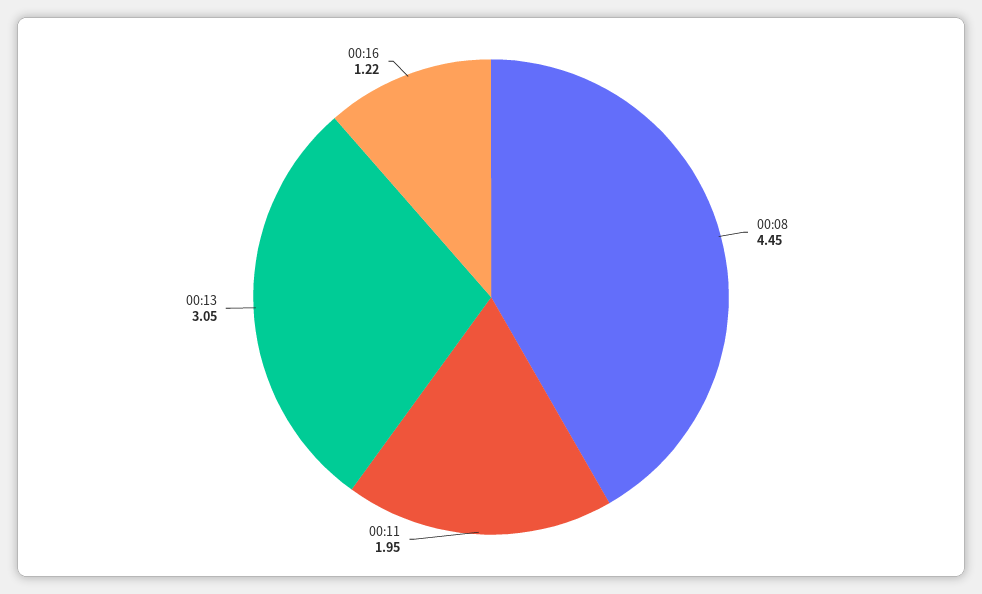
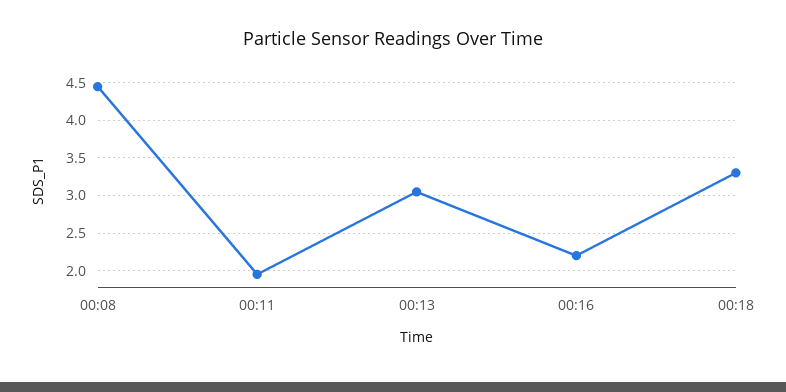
00:16: 1.22 -> 2.2
00:18: none -> 3.3

